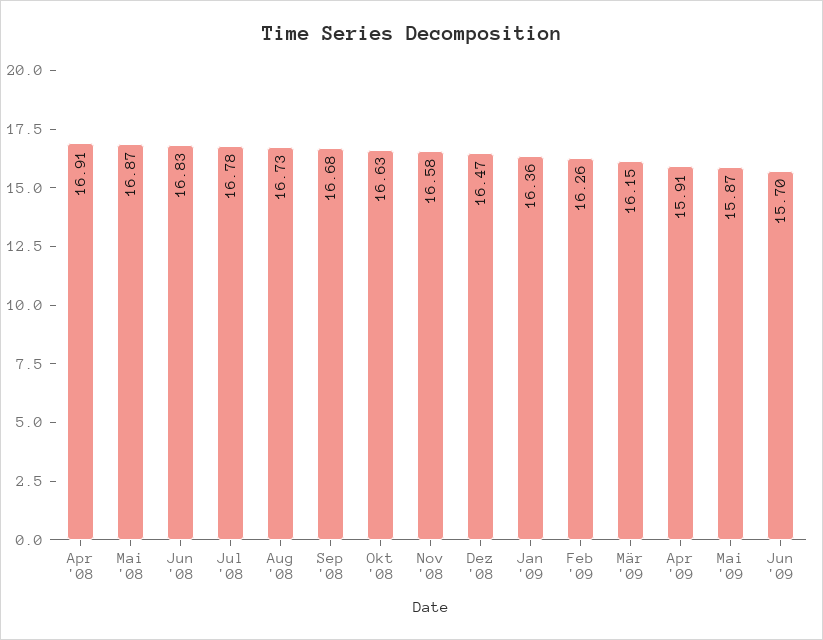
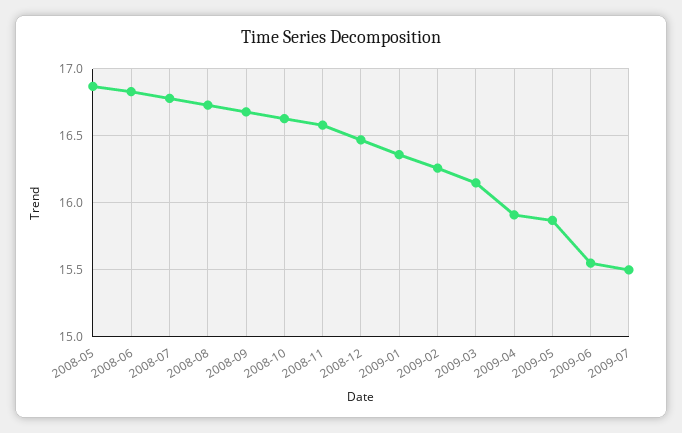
Apr '08: 16.91 -> none
Jun '09: 15.7 -> 15.55
2009-07: none -> 15.5

